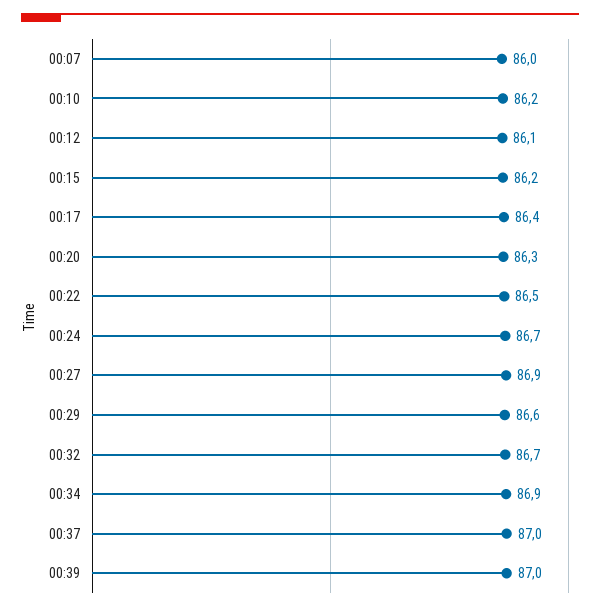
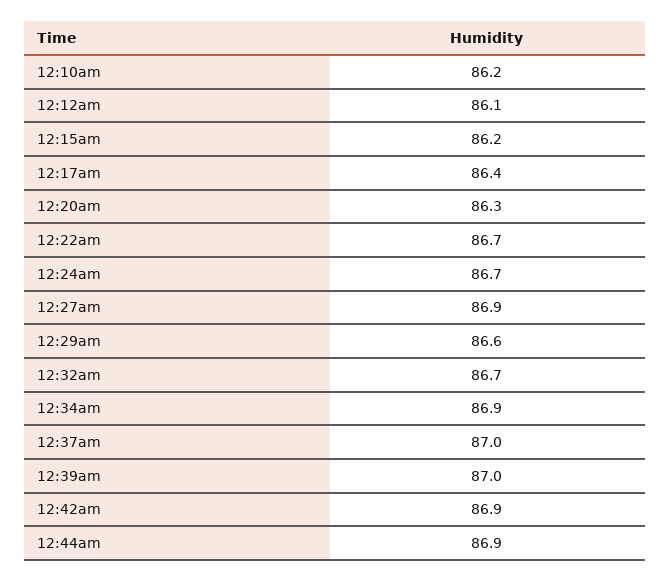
00:07: 86 -> none
00:22: 86.5 -> 86.7
12:42am: none -> 86.9
12:44am: none -> 86.9

